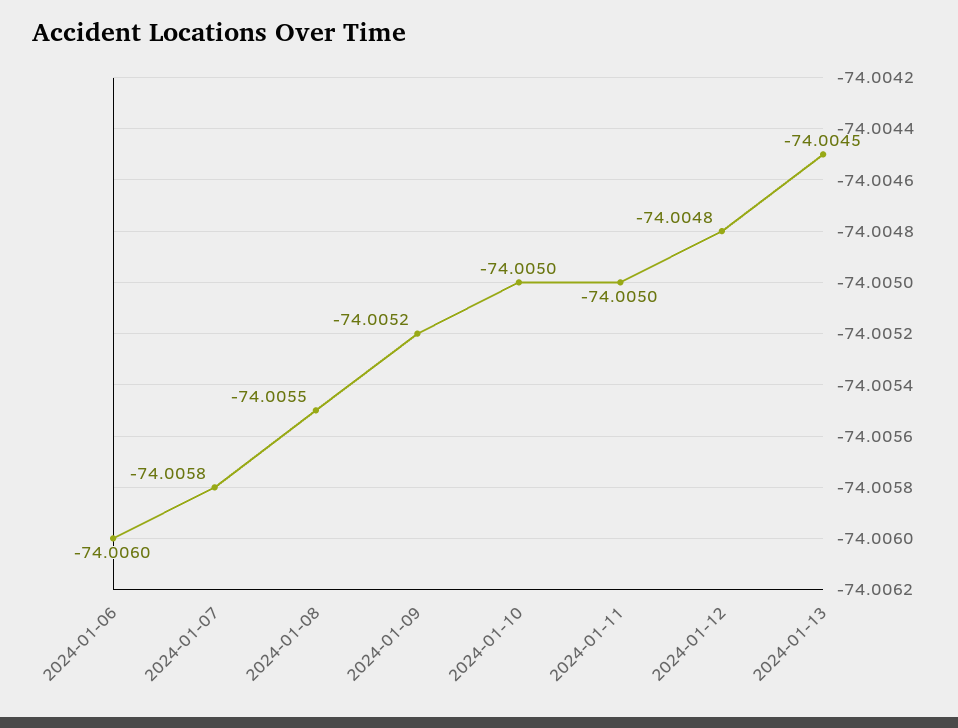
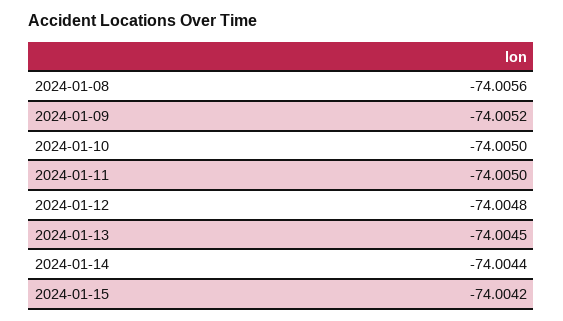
2024-01-06: -74.006 -> none
2024-01-07: -74.0058 -> none
2024-01-08: -74.0055 -> -74.0056
2024-01-14: none -> -74.0044
2024-01-15: none -> -74.0042

